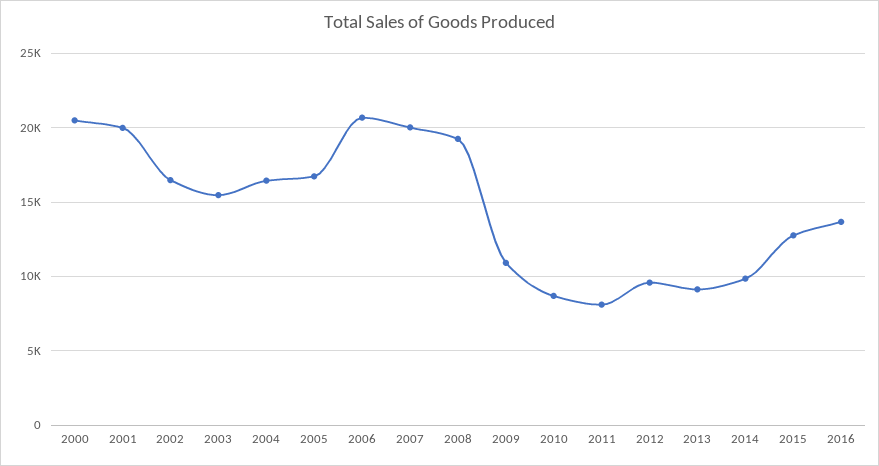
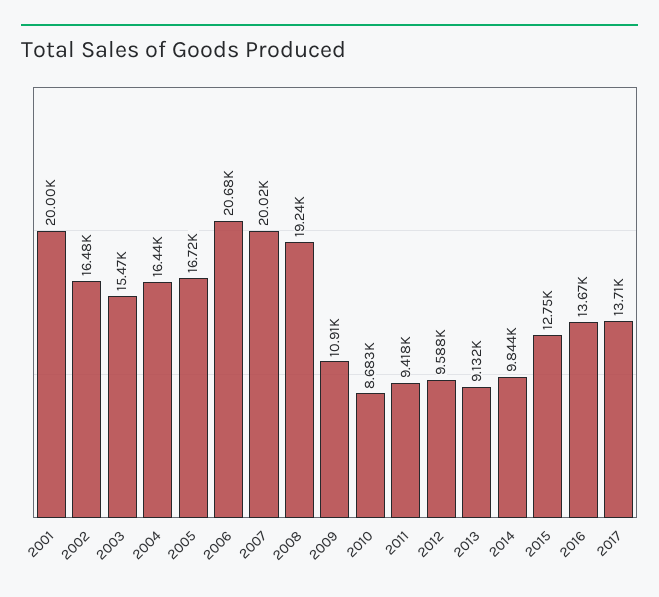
2000: 20500 -> none
2011: 8000 -> 9418
2017: none -> 13710

